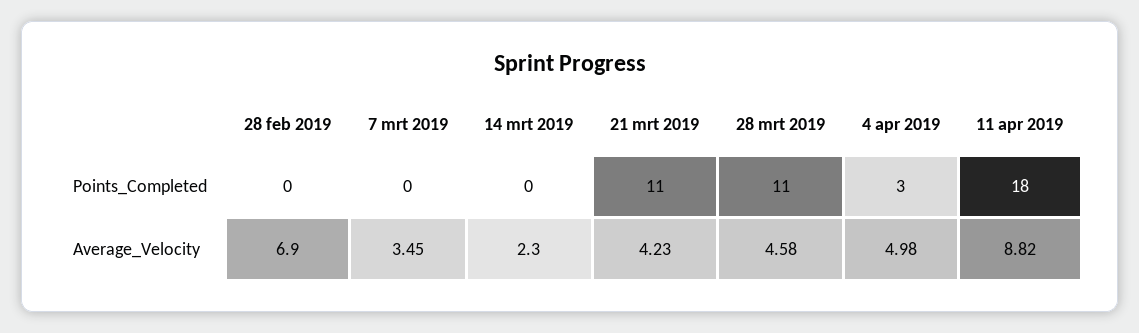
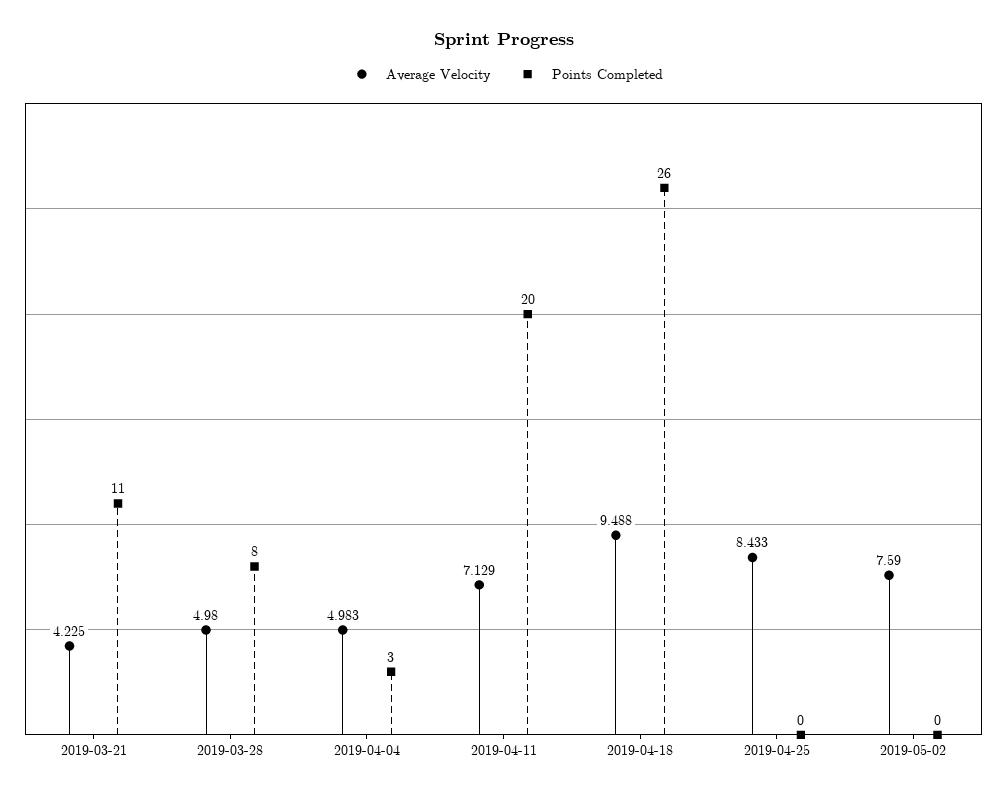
Points_Completed, 28 feb 2019: 0 -> none
Points_Completed, 7 mrt 2019: 0 -> none
Points_Completed, 14 mrt 2019: 0 -> none
Points_Completed, 28 mrt 2019: 11 -> 8
Points_Completed, 11 apr 2019: 18 -> 20
Average_Velocity, 28 feb 2019: 6.9 -> none
Average_Velocity, 7 mrt 2019: 3.45 -> none
Average_Velocity, 14 mrt 2019: 2.3 -> none
Average_Velocity, 28 mrt 2019: 4.58 -> 4.98
Average_Velocity, 11 apr 2019: 8.82 -> 7.129
Average_Velocity, 2019-04-18: none -> 9.488
Points_Completed, 2019-04-18: none -> 26
Average_Velocity, 2019-04-25: none -> 8.433
Points_Completed, 2019-04-25: none -> 0
Average_Velocity, 2019-05-02: none -> 7.59
Points_Completed, 2019-05-02: none -> 0

